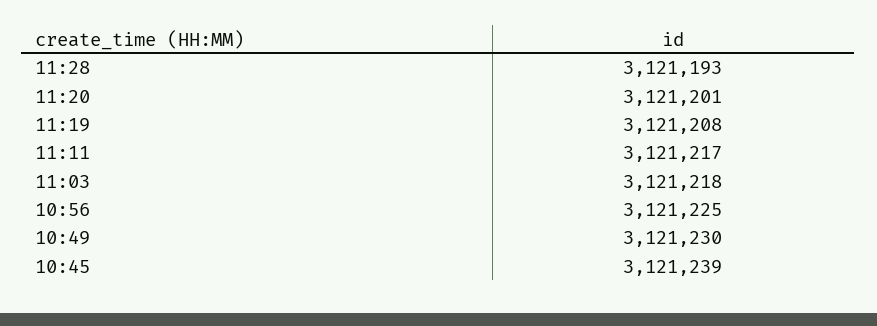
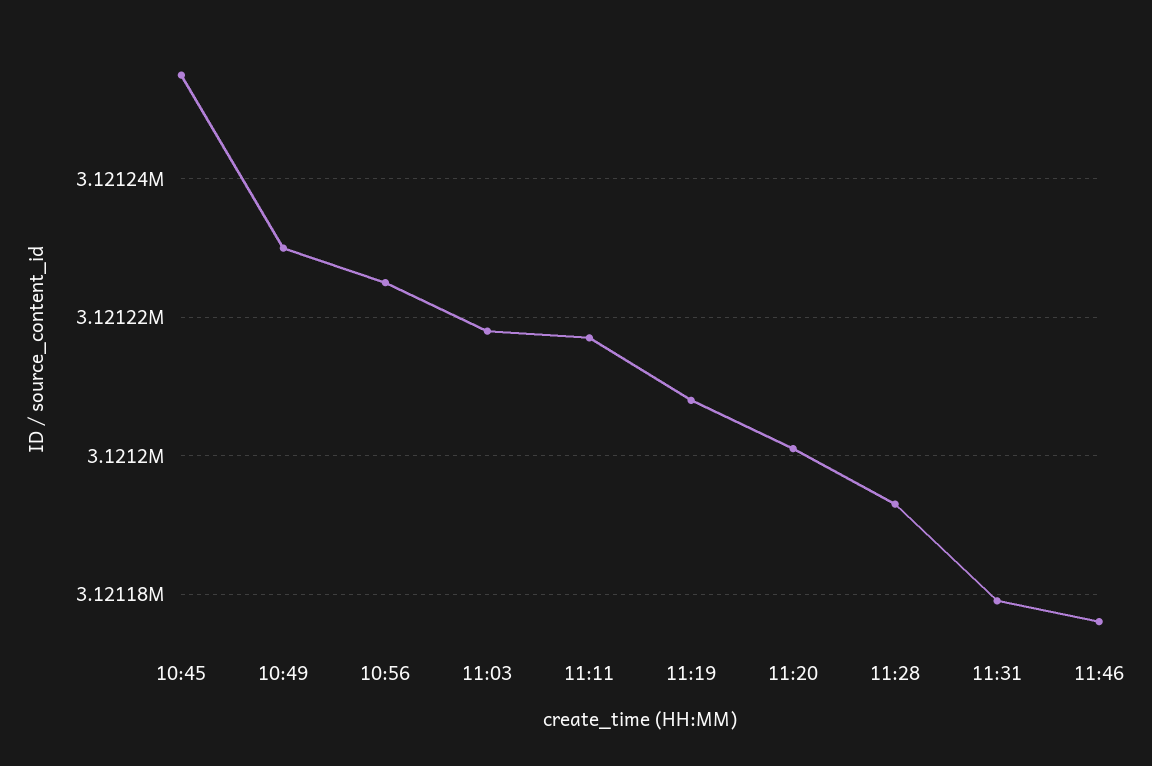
10:45: 3121239 -> 3121255
11:31: none -> 3121180
11:46: none -> 3121175

